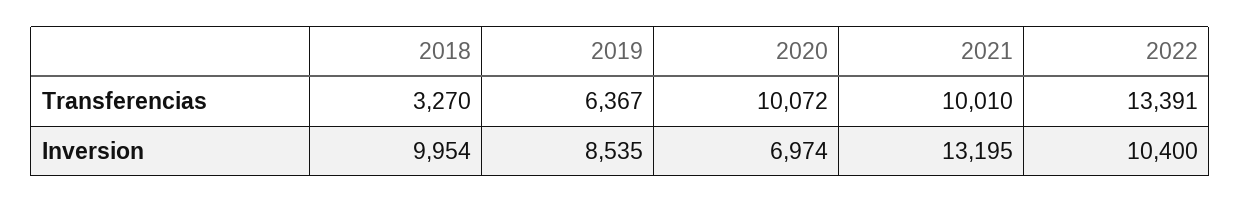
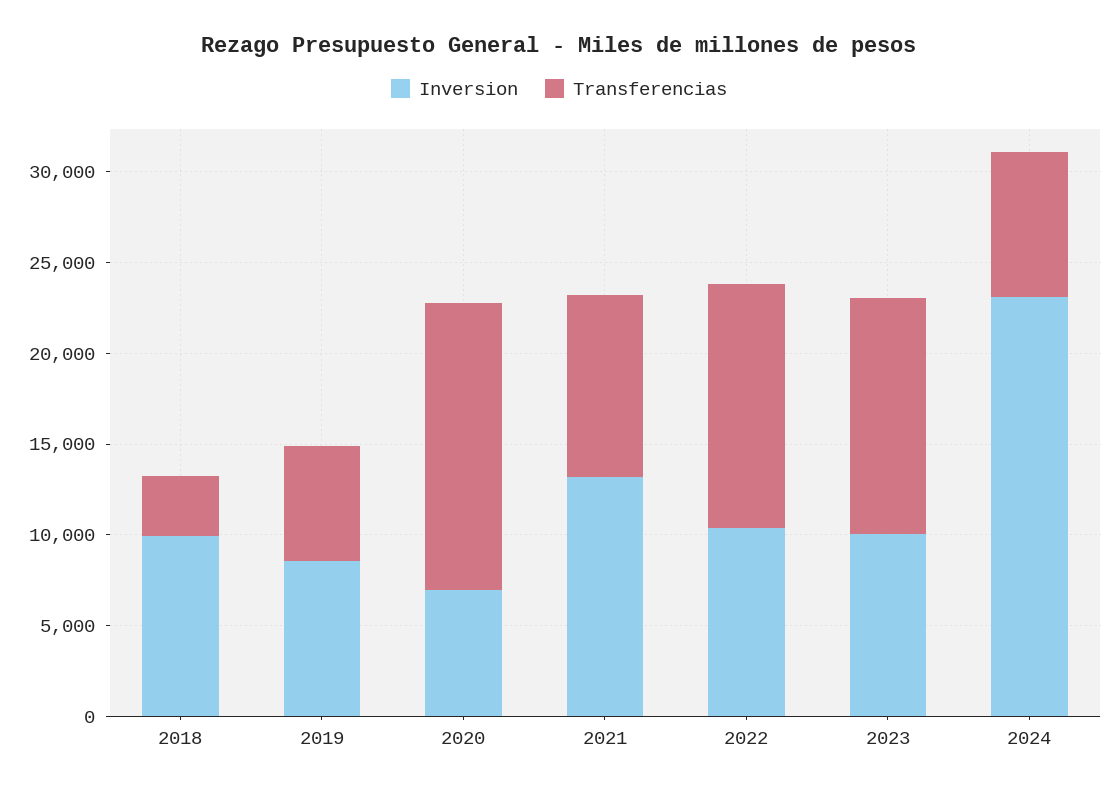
Transferencias, 2020: 10072 -> 16000
Inversion, 2023: none -> 10000
Transferencias, 2023: none -> 13000
Inversion, 2024: none -> 23000
Transferencias, 2024: none -> 8000

